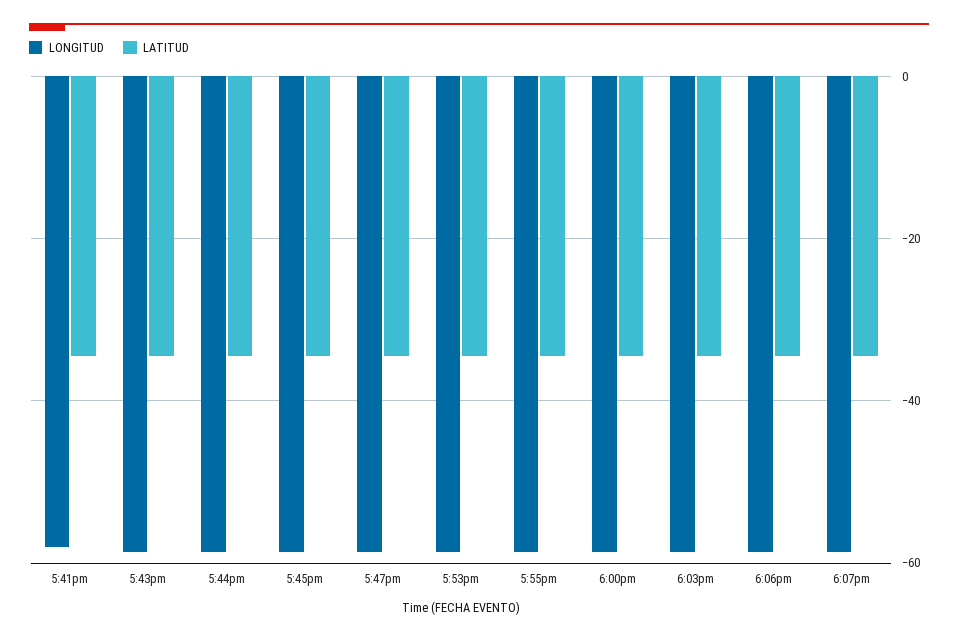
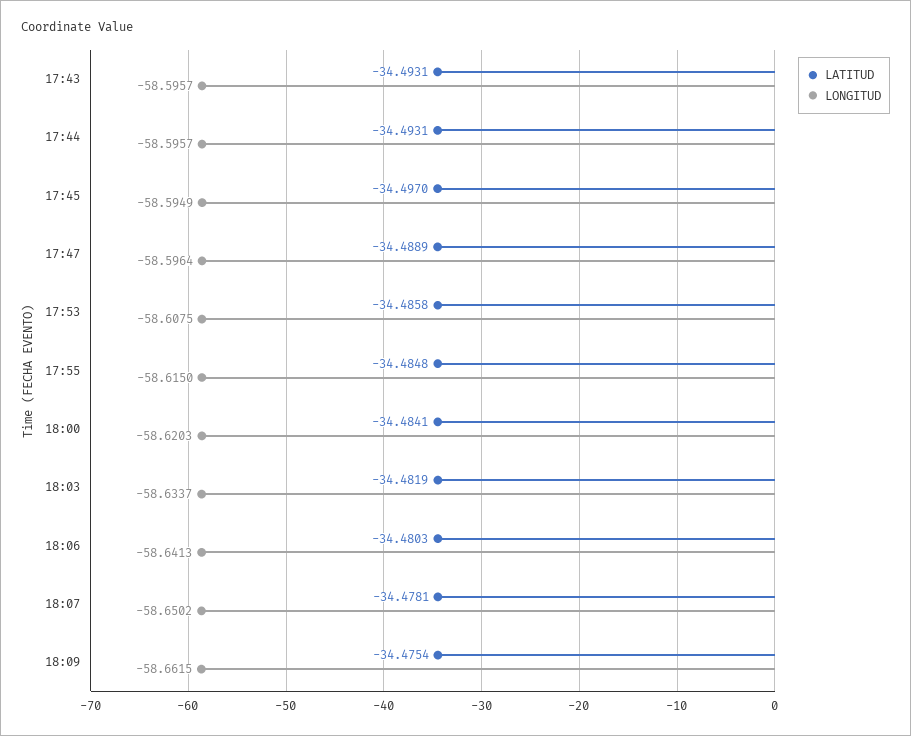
LONGITUD, 5:41pm: -58 -> none
LATITUD, 5:41pm: -34 -> none
LATITUD, 18:09: none -> -34.4754
LONGITUD, 18:09: none -> -58.6615

